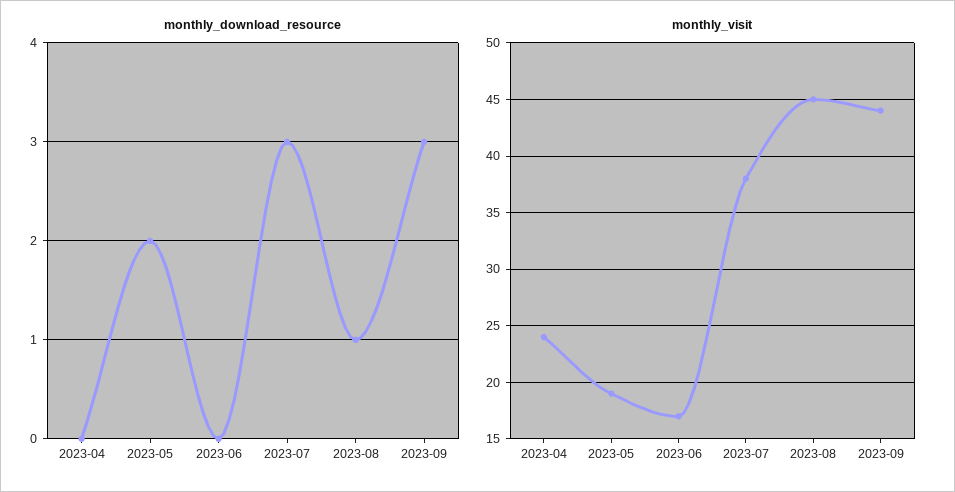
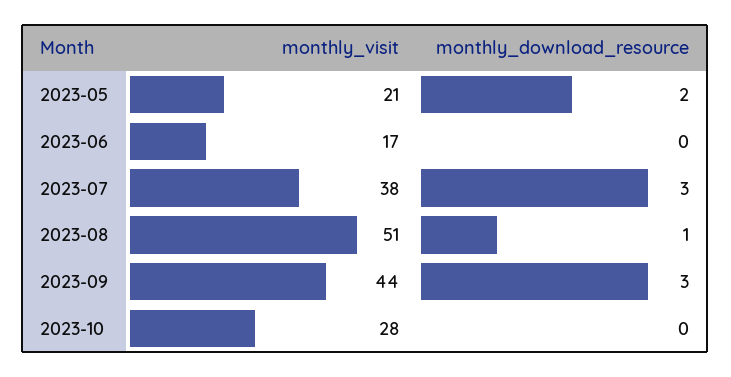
monthly_download_resource, 2023-04: 0 -> none
monthly_visit, 2023-04: 24 -> none
monthly_visit, 2023-05: 19 -> 21
monthly_visit, 2023-08: 45 -> 51
monthly_visit, 2023-10: none -> 28
monthly_download_resource, 2023-10: none -> 0

